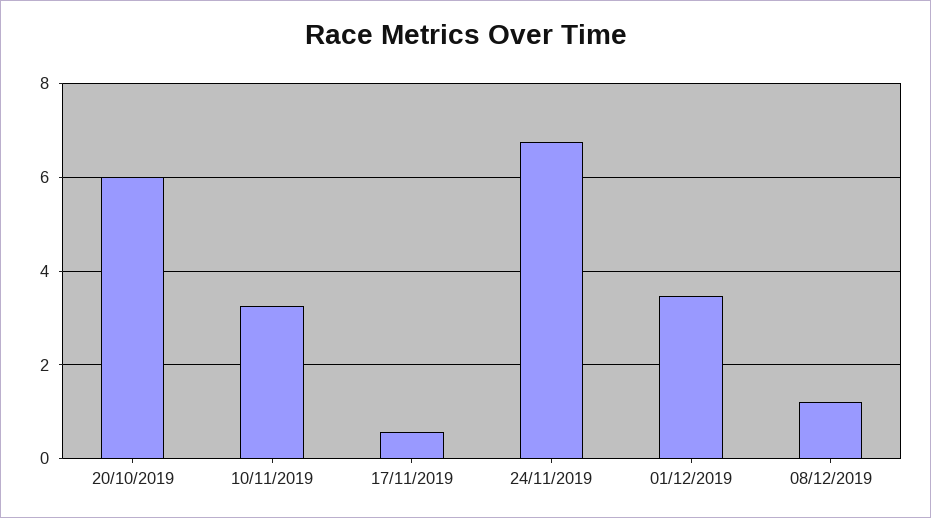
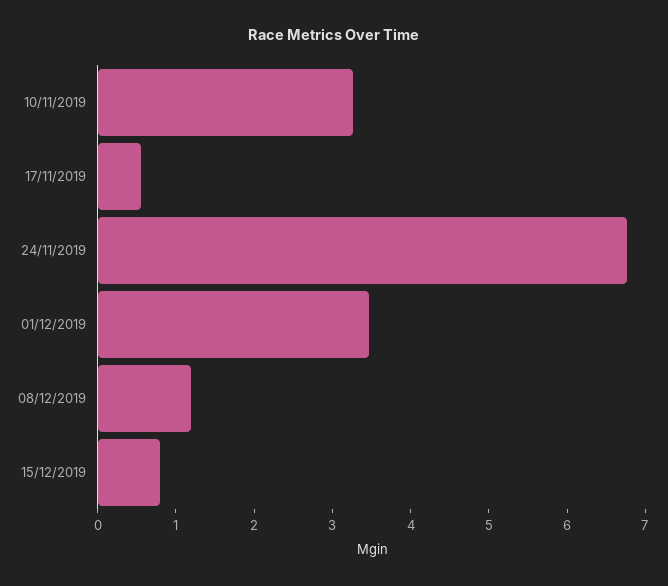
20/10/2019: 6 -> none
15/12/2019: none -> 0.8

